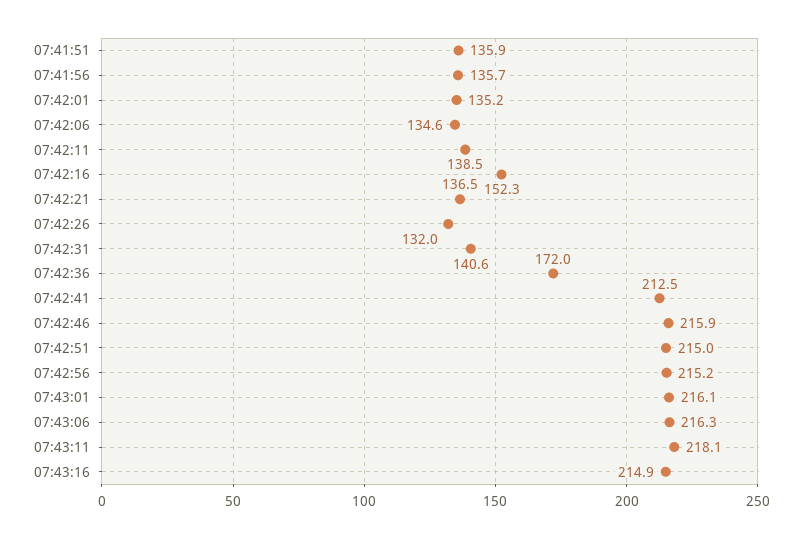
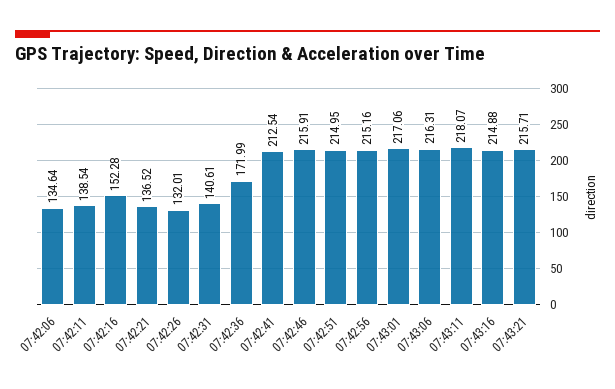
07:41:51: 135.9 -> none
07:41:56: 135.7 -> none
07:42:01: 135.2 -> none
07:43:01: 216.1 -> 217.06
07:43:21: none -> 215.71

